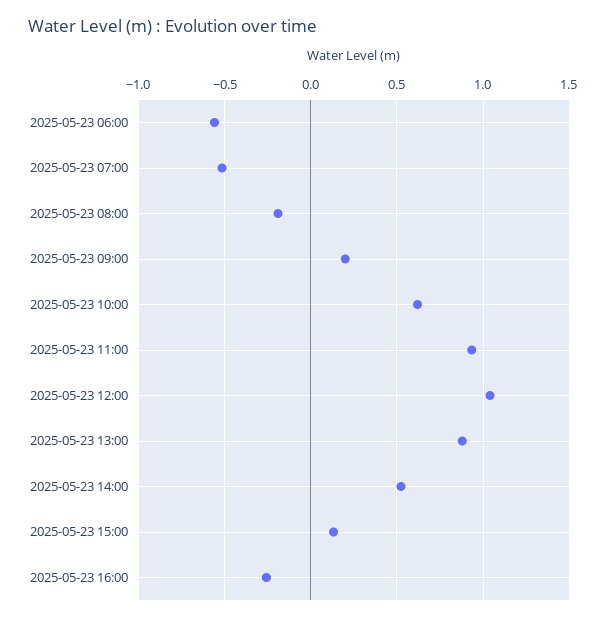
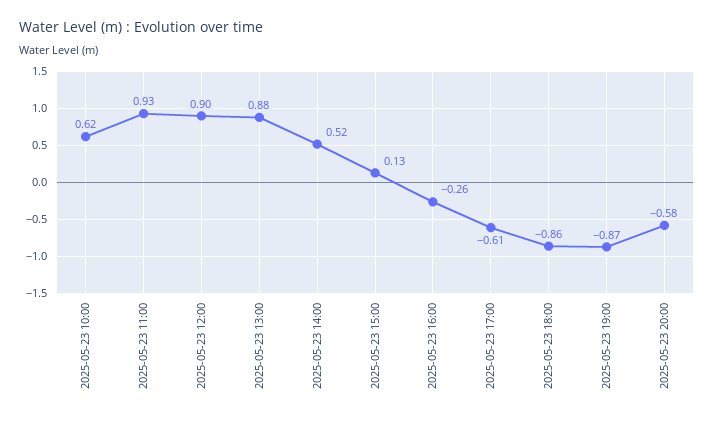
2025-05-23 06:00: -0.55 -> none
2025-05-23 07:00: -0.5 -> none
2025-05-23 08:00: -0.2 -> none
2025-05-23 09:00: 0.2 -> none
2025-05-23 12:00: 1.05 -> 0.9
2025-05-23 17:00: none -> -0.61
2025-05-23 18:00: none -> -0.86
2025-05-23 19:00: none -> -0.87
2025-05-23 20:00: none -> -0.58

